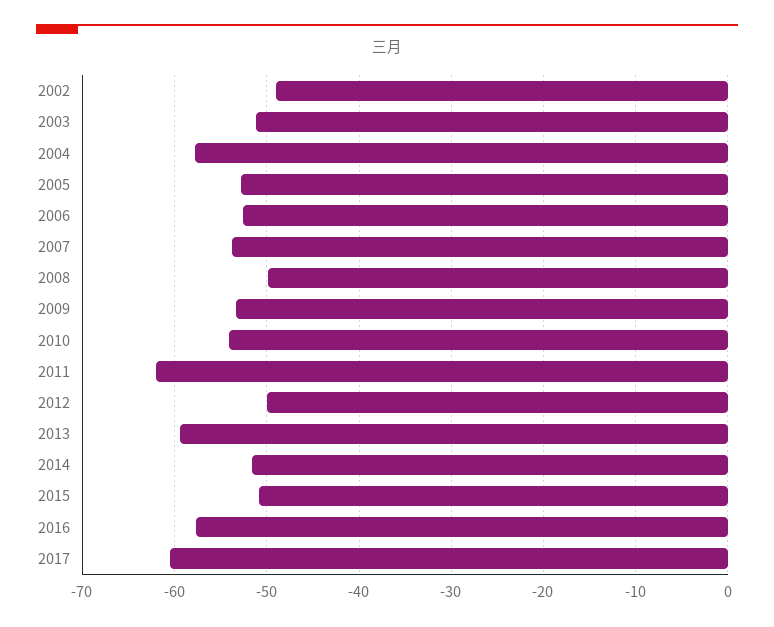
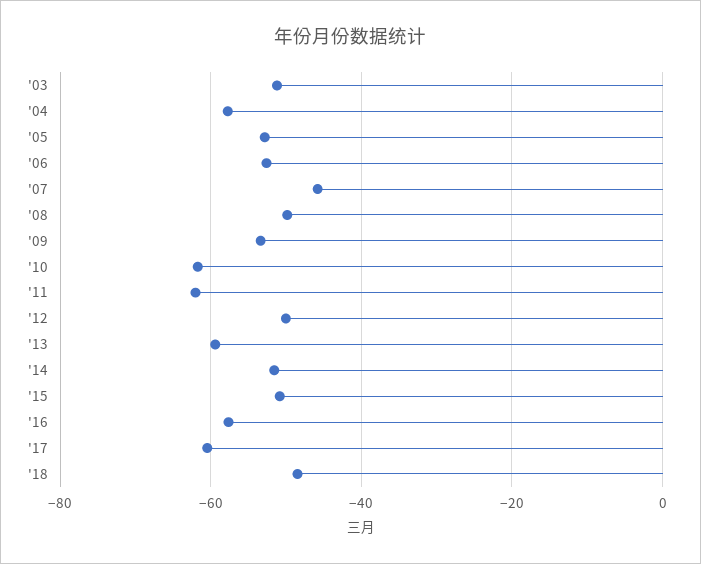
2002: -49 -> none
2007: -54 -> -46
2010: -54 -> -62
'18: none -> -48

